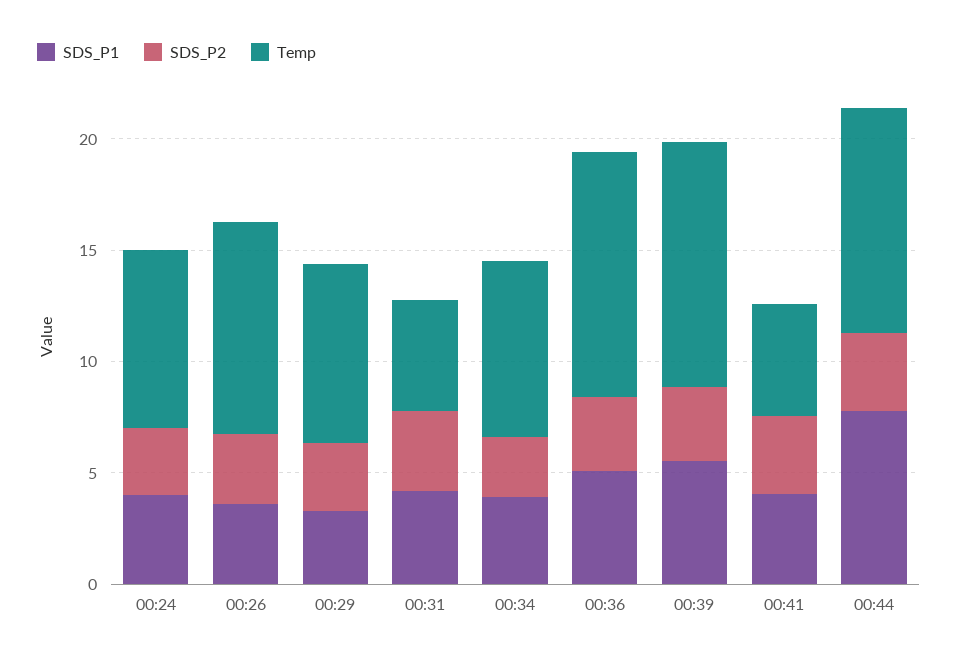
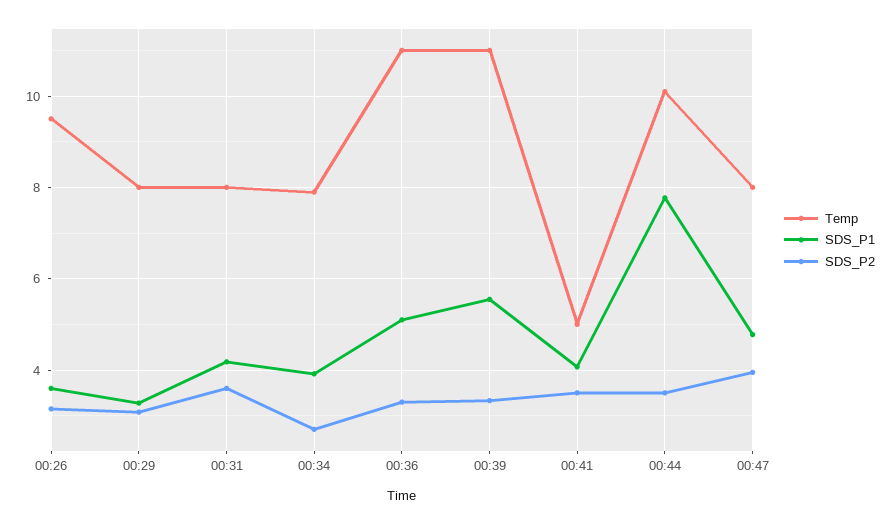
SDS_P1, 00:24: 4 -> none
SDS_P2, 00:24: 3 -> none
Temp, 00:24: 8 -> none
Temp, 00:31: 5 -> 8
Temp, 00:47: none -> 8
SDS_P1, 00:47: none -> 4.8
SDS_P2, 00:47: none -> 4

